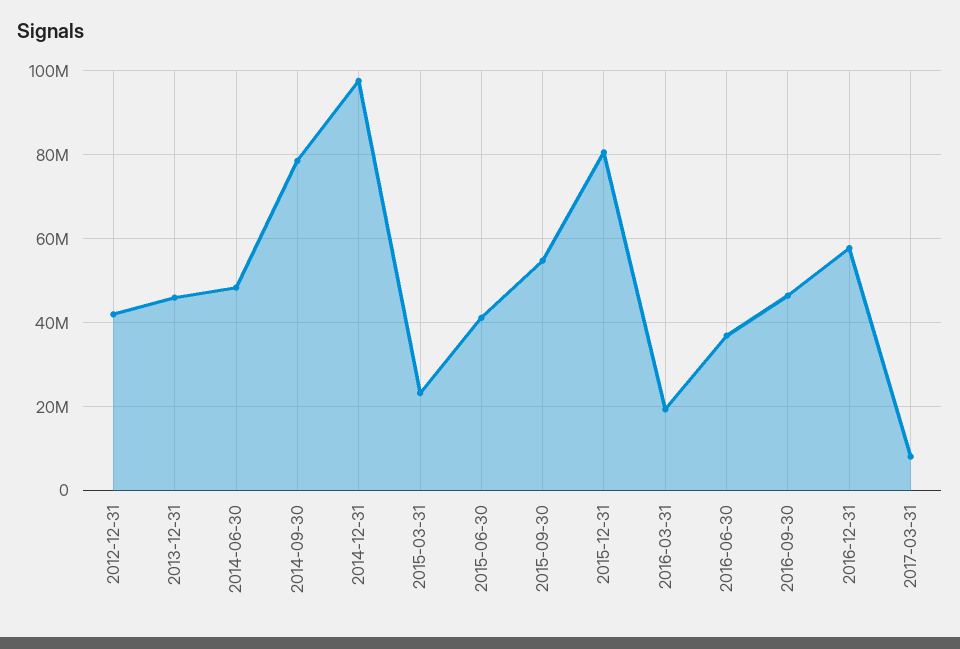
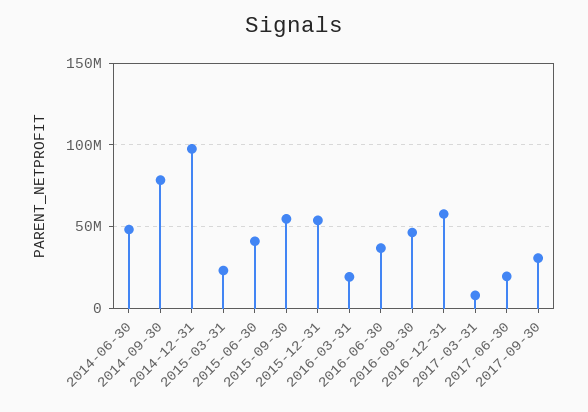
2012-12-31: 42000000 -> none
2013-12-31: 46000000 -> none
2015-12-31: 80000000 -> 55000000
2017-06-30: none -> 20000000
2017-09-30: none -> 30000000

